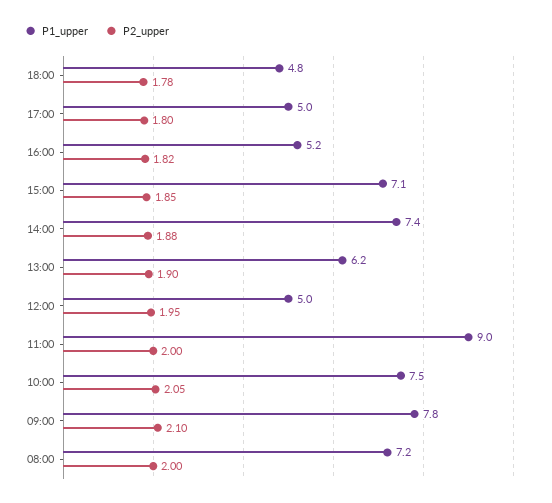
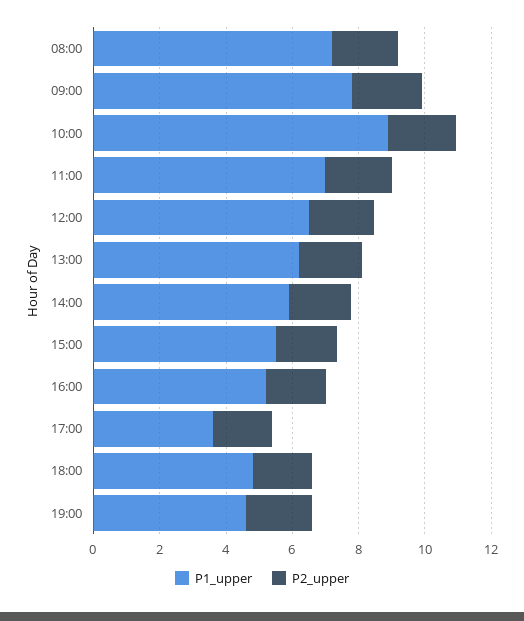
P1_upper, 17:00: 5 -> 3.5
P1_upper, 15:00: 7.1 -> 5.5
P1_upper, 14:00: 7.4 -> 6
P1_upper, 12:00: 5 -> 6.5
P1_upper, 11:00: 9 -> 7
P1_upper, 10:00: 7.5 -> 9
P1_upper, 19:00: none -> 4.5
P2_upper, 19:00: none -> 2

